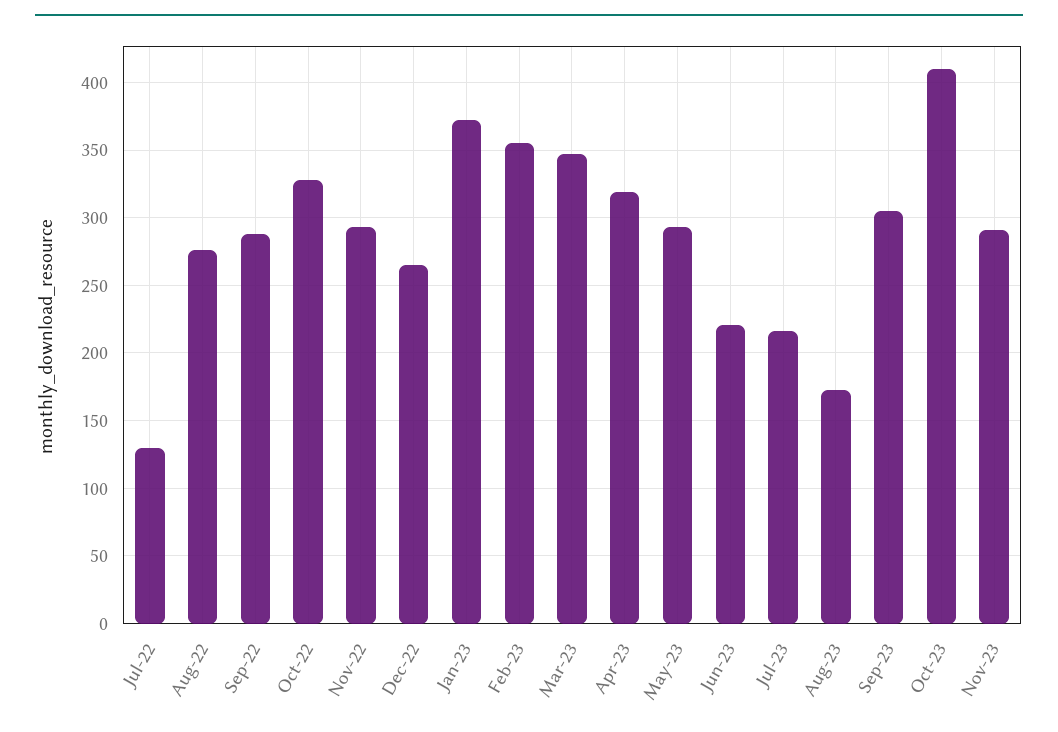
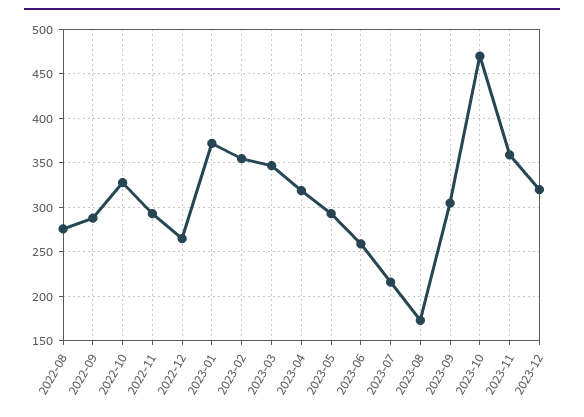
Jul-22: 130 -> none
Jun-23: 220 -> 260
Oct-23: 410 -> 470
Nov-23: 290 -> 360
2023-12: none -> 320

